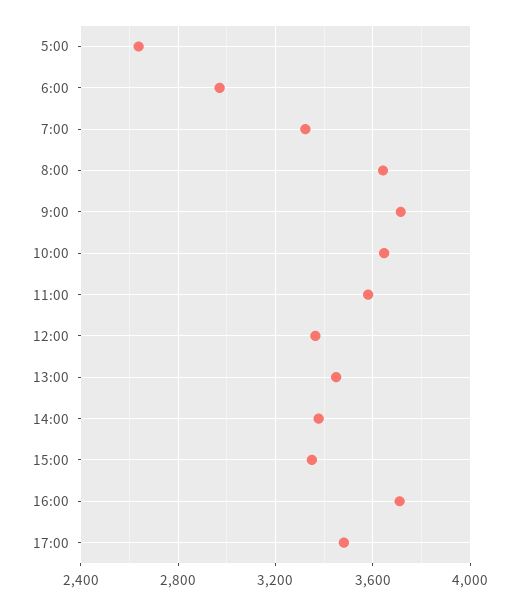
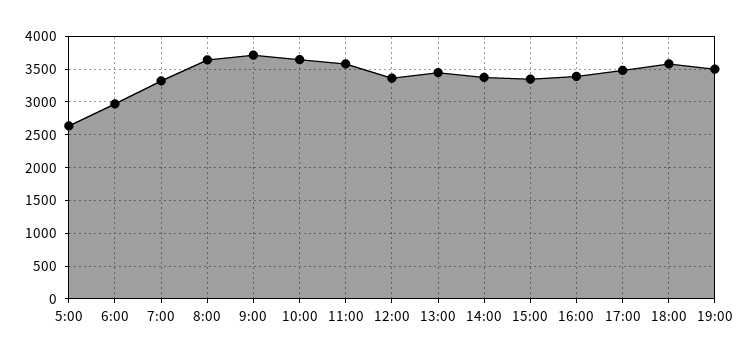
16:00: 3700 -> 3400
18:00: none -> 3600
19:00: none -> 3500

